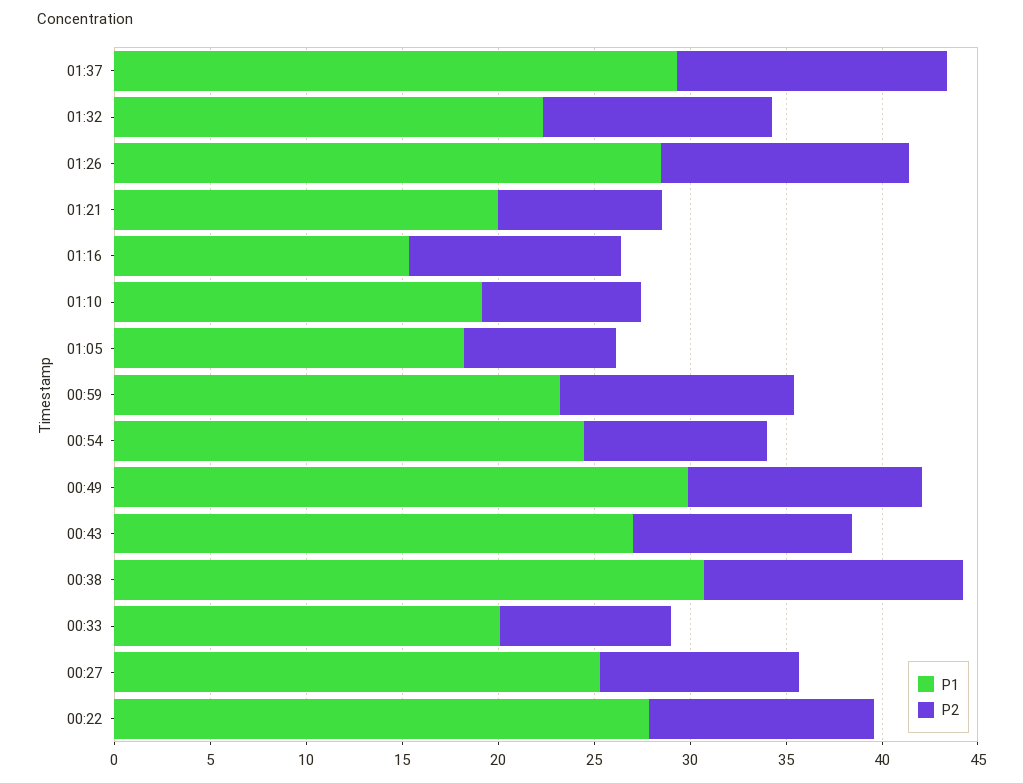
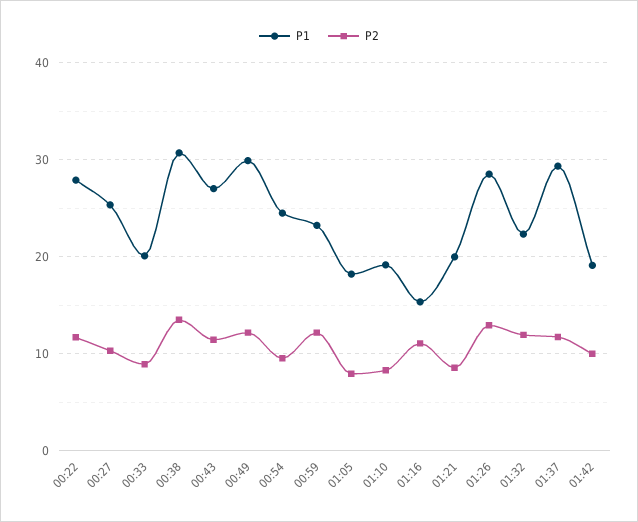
P2, 01:37: 14 -> 12
P1, 01:42: none -> 19
P2, 01:42: none -> 10

